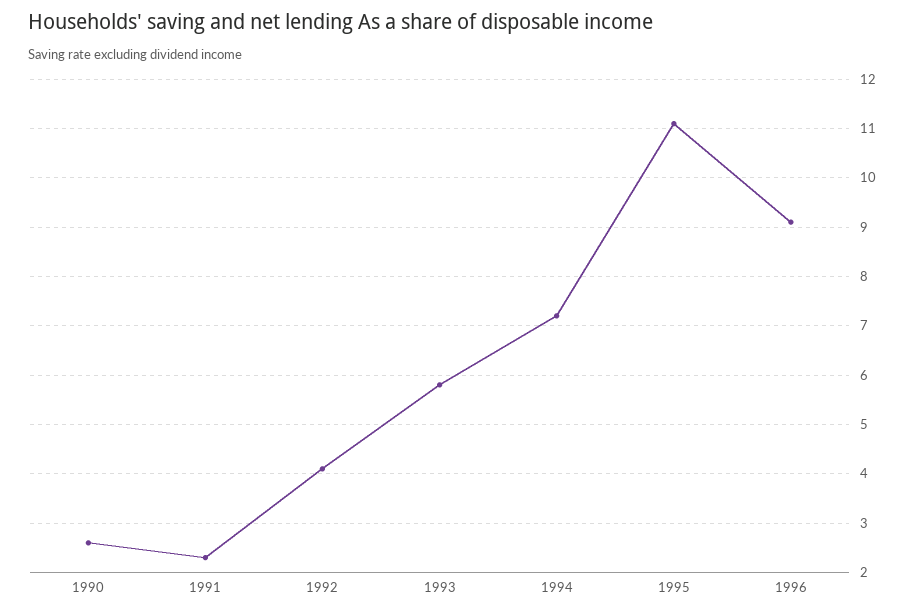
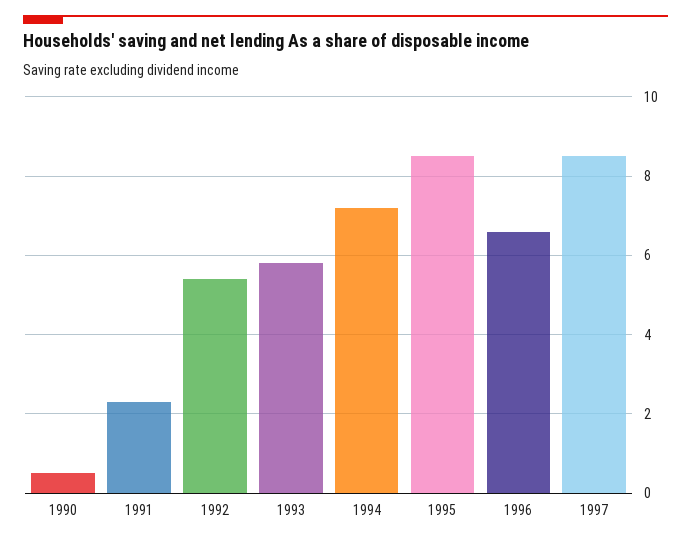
1990: 2.5 -> 0.5
1992: 4 -> 5.5
1995: 11 -> 8.5
1996: 9 -> 6.5
1997: none -> 8.5

